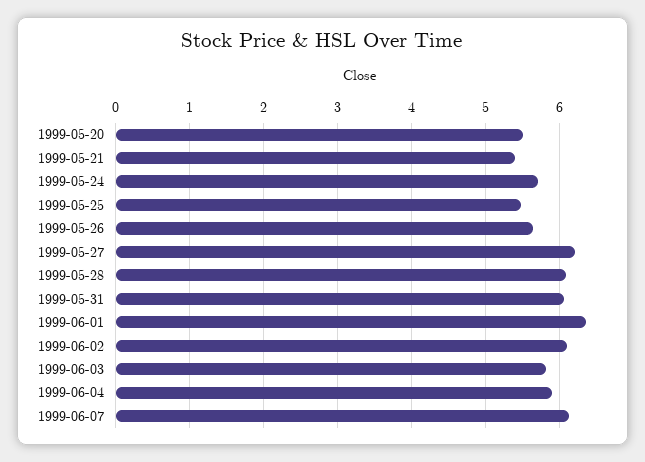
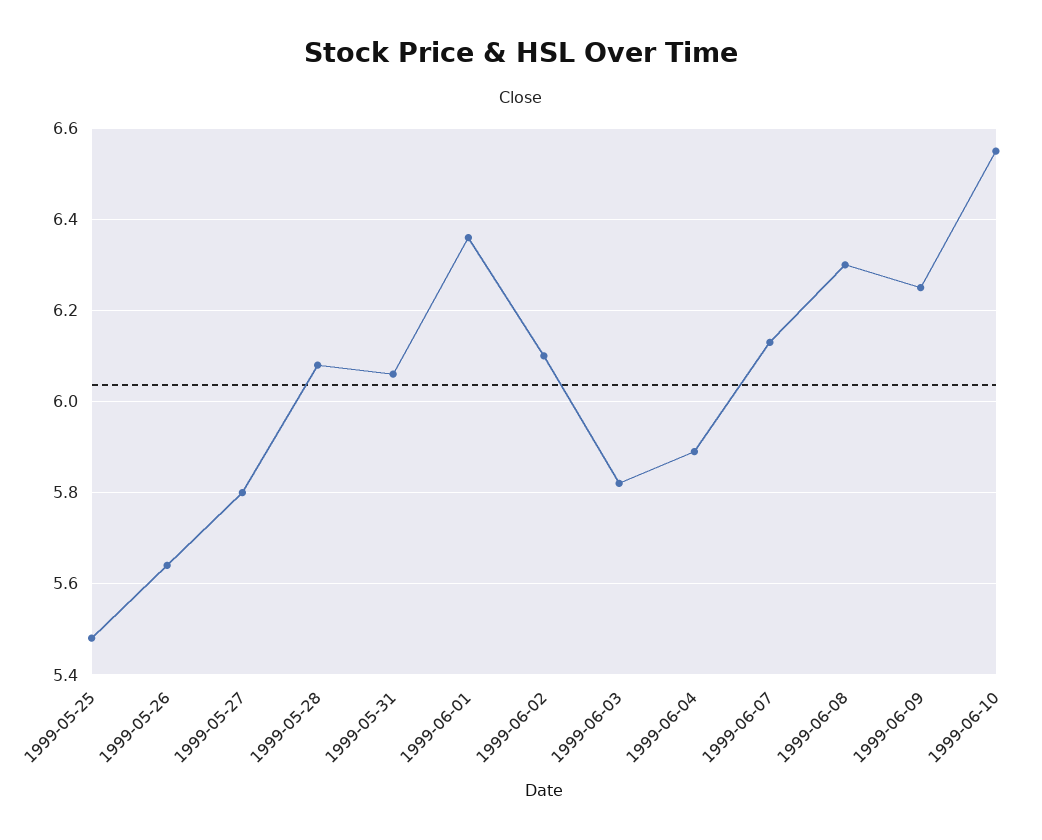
1999-05-20: 5.5 -> none
1999-05-21: 5.4 -> none
1999-05-24: 5.7 -> none
1999-05-27: 6.2 -> 5.8
1999-06-08: none -> 6.3
1999-06-09: none -> 6.25
1999-06-10: none -> 6.55

